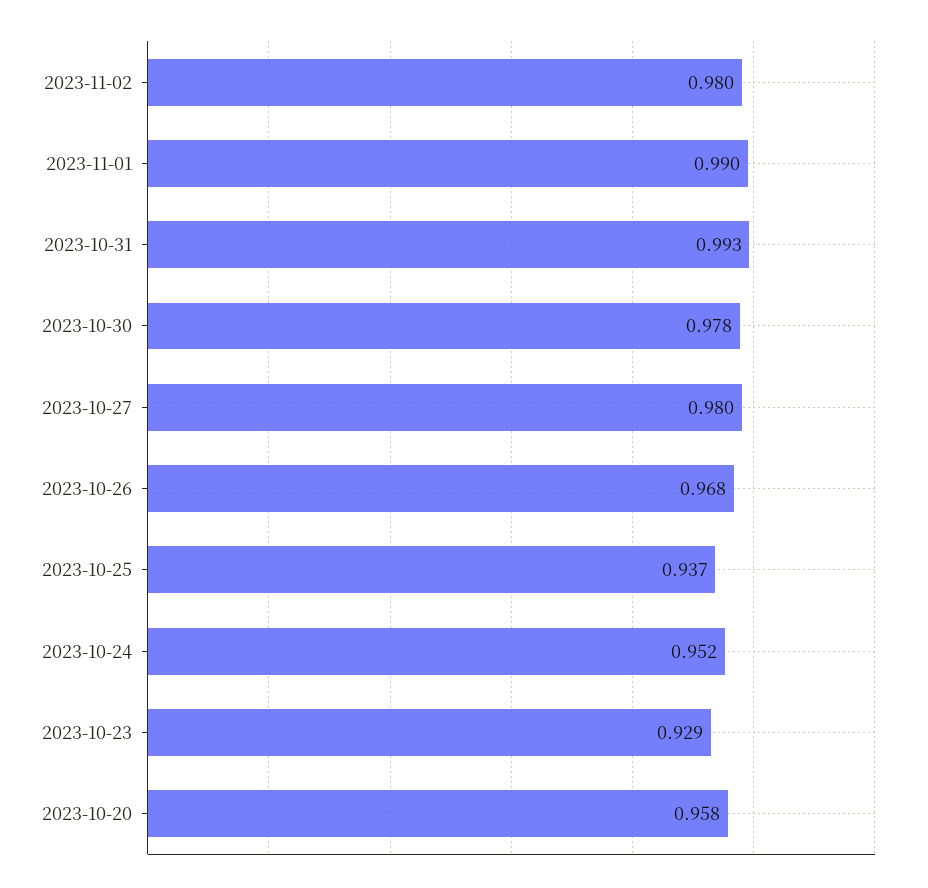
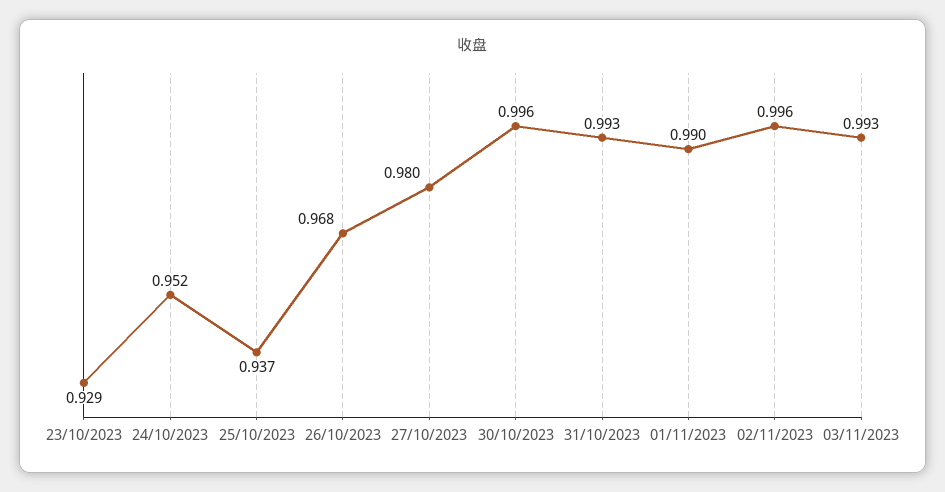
2023-11-02: 0.98 -> 0.996
2023-10-30: 0.978 -> 0.996
2023-10-20: 0.958 -> none
03/11/2023: none -> 0.993

